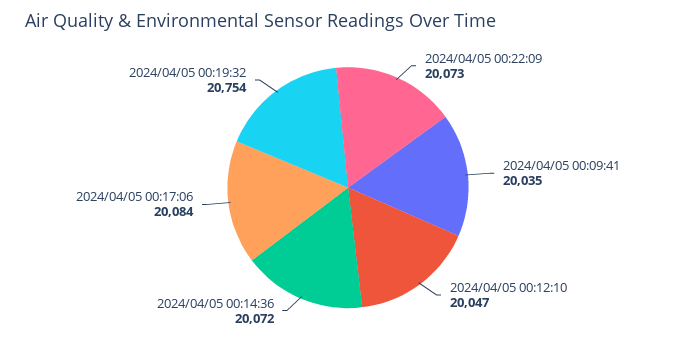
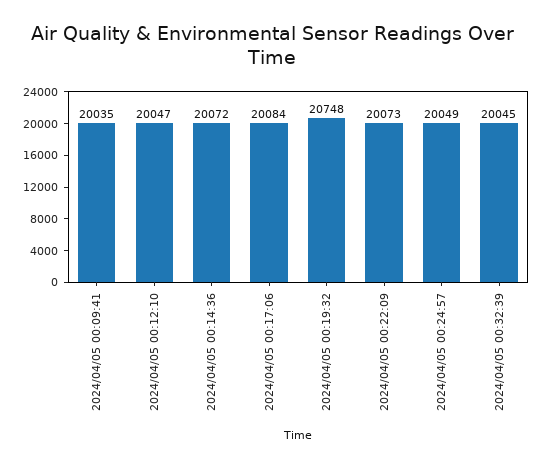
2024/04/05 00:19:32: 20754 -> 20748
2024/04/05 00:24:57: none -> 20049
2024/04/05 00:32:39: none -> 20045

